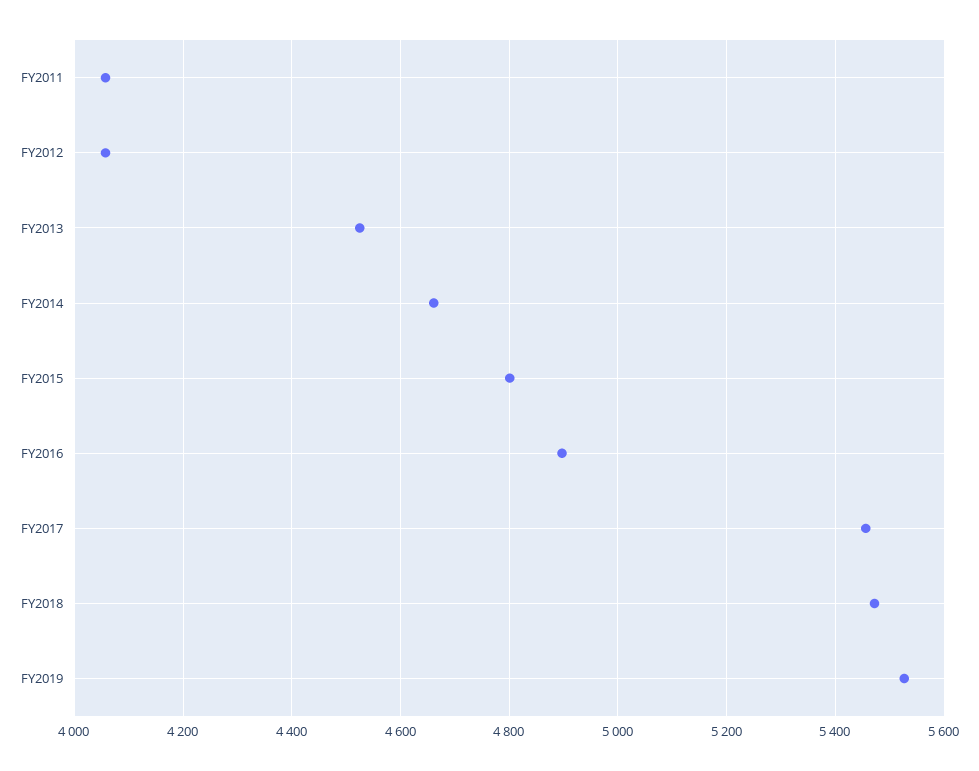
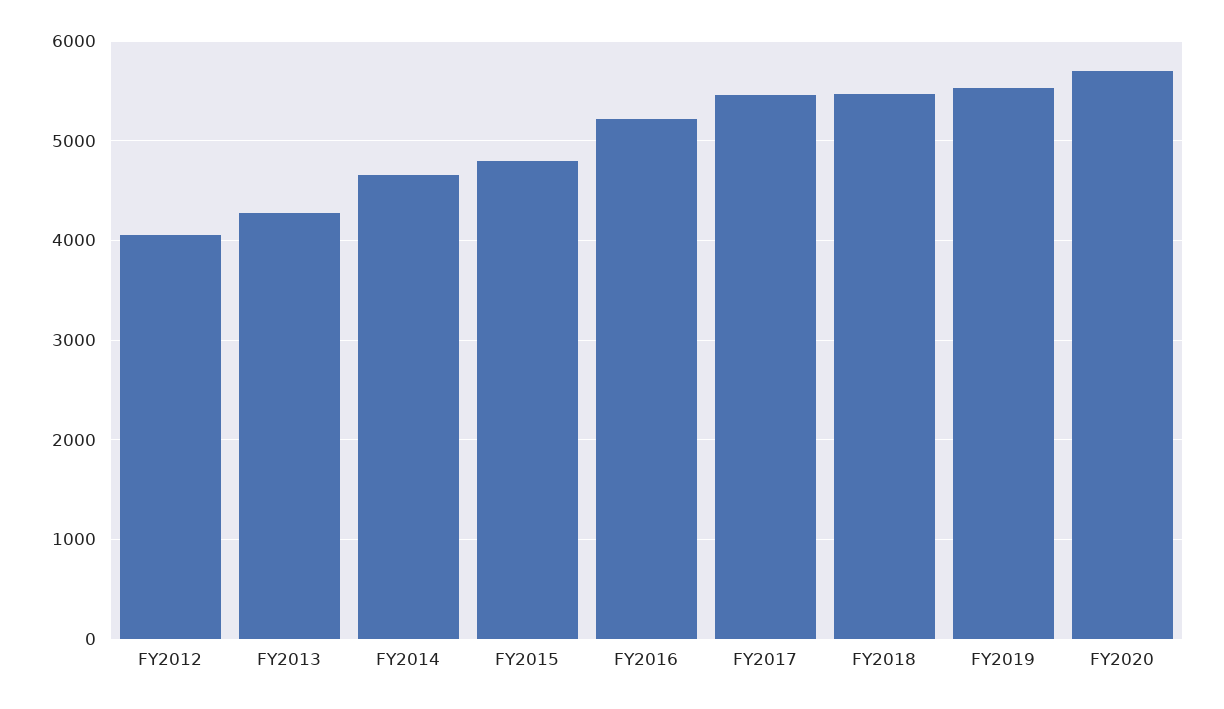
FY2011: 4060 -> none
FY2013: 4520 -> 4300
FY2016: 4900 -> 5200
FY2020: none -> 5700

